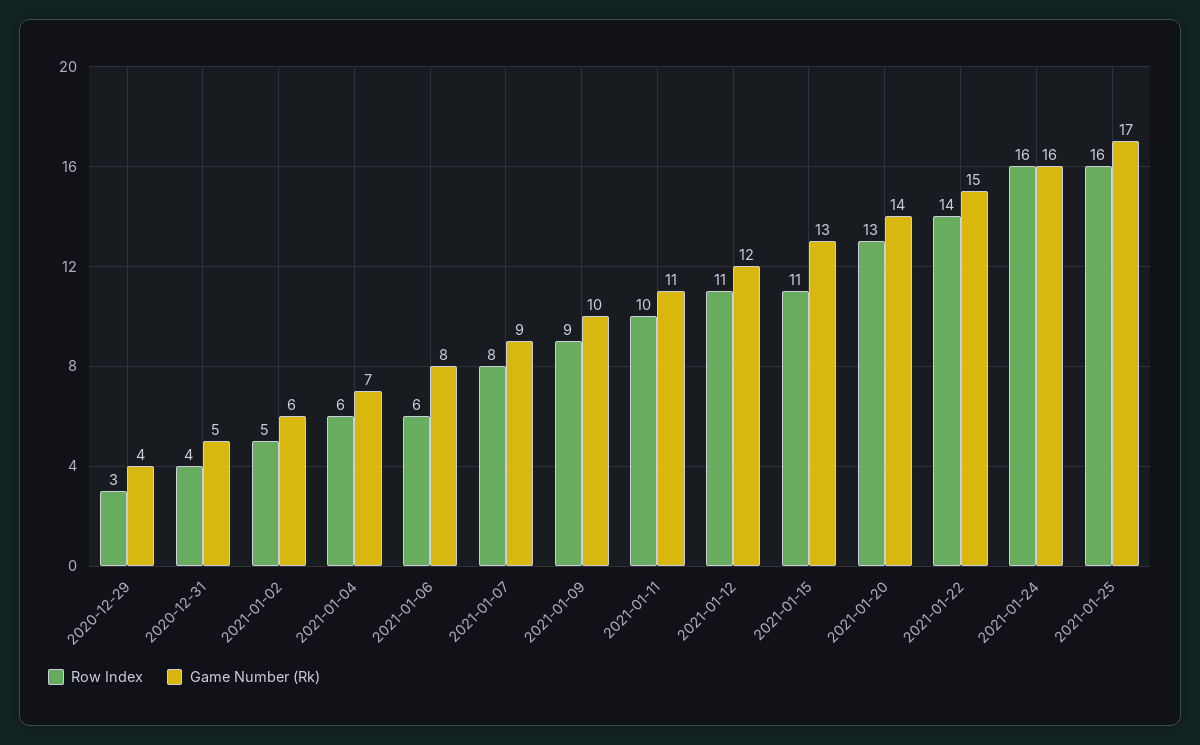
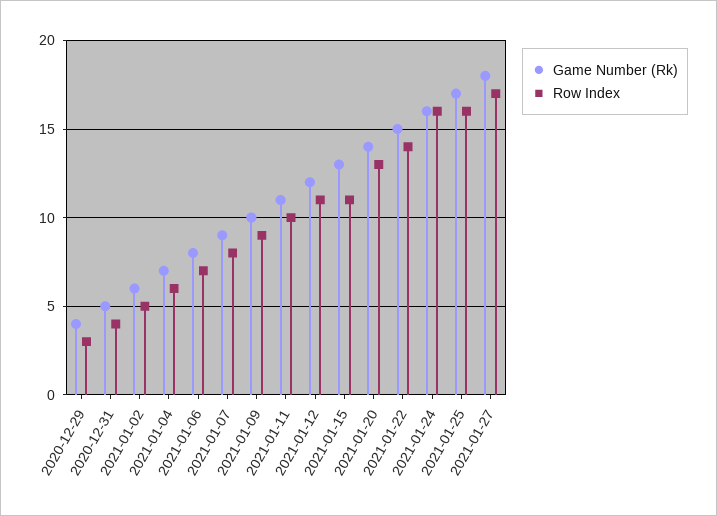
Row Index, 2021-01-06: 6 -> 7
Game Number (Rk), 2021-01-27: none -> 18
Row Index, 2021-01-27: none -> 17

